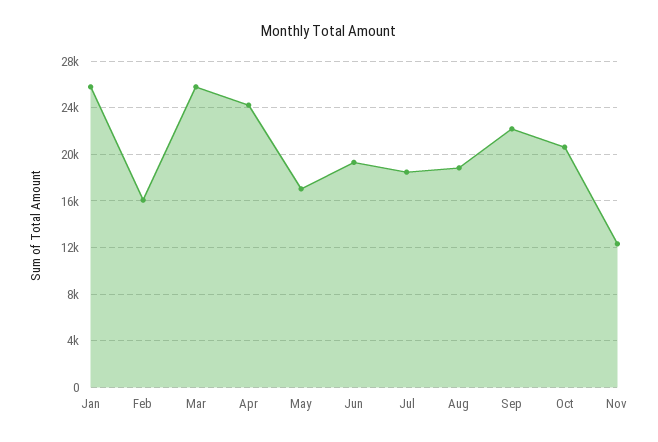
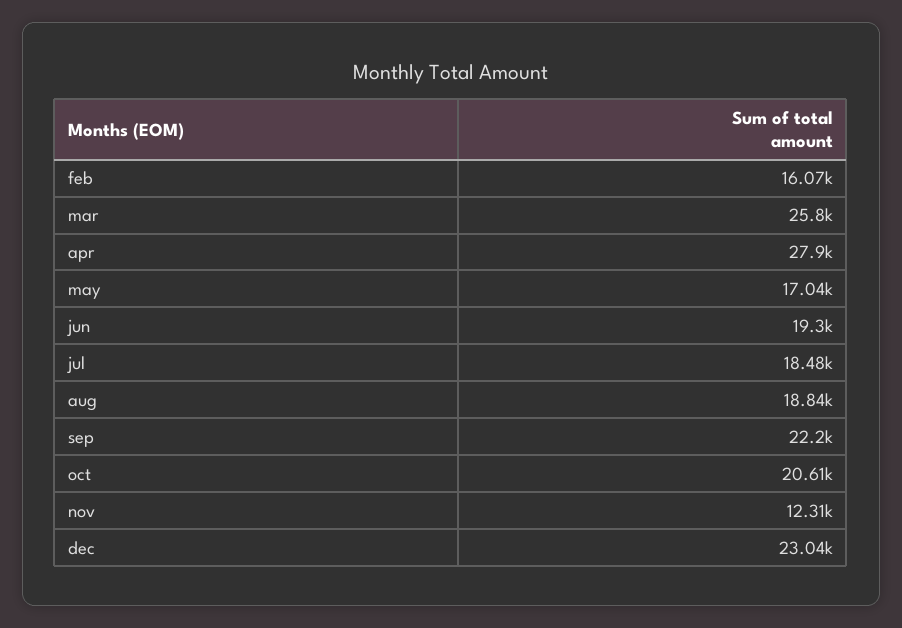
Jan: 26000 -> none
Apr: 24000 -> 27900
dec: none -> 23040

